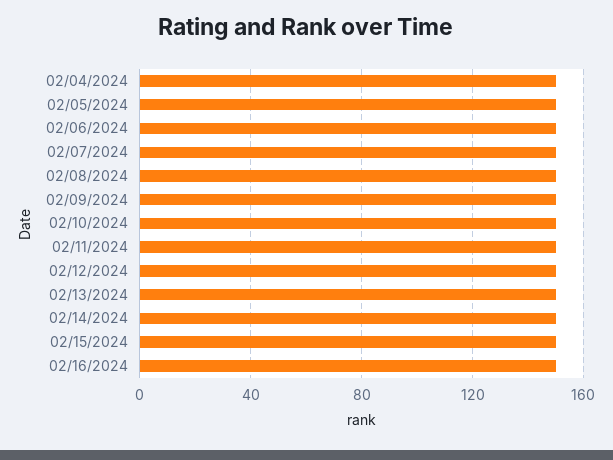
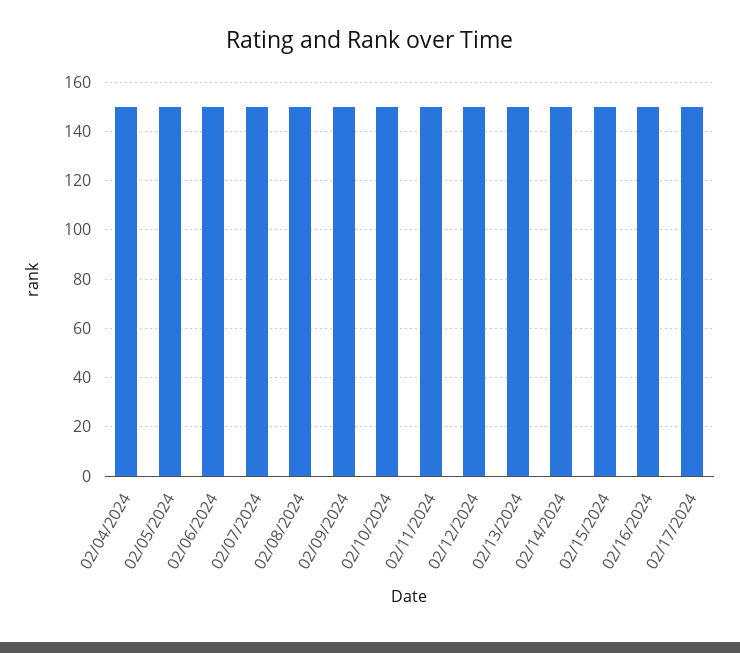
02/17/2024: none -> 150

